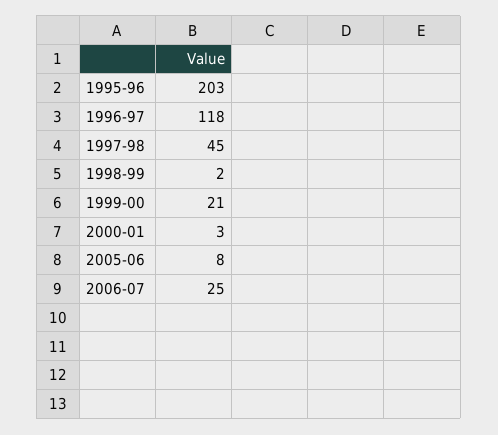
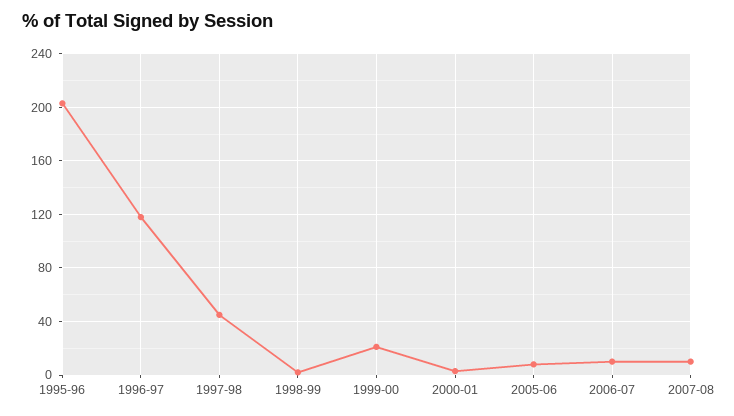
2006-07: 25 -> 10
2007-08: none -> 10

